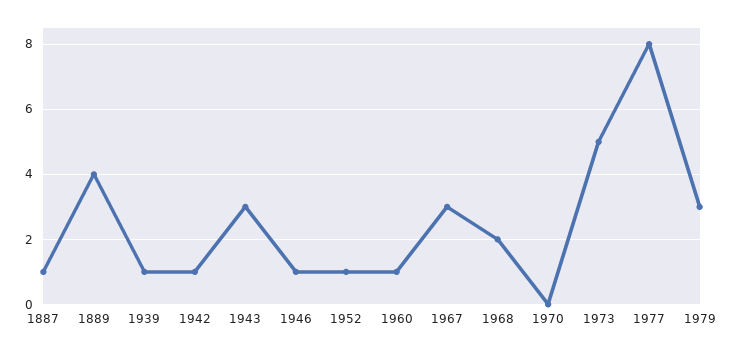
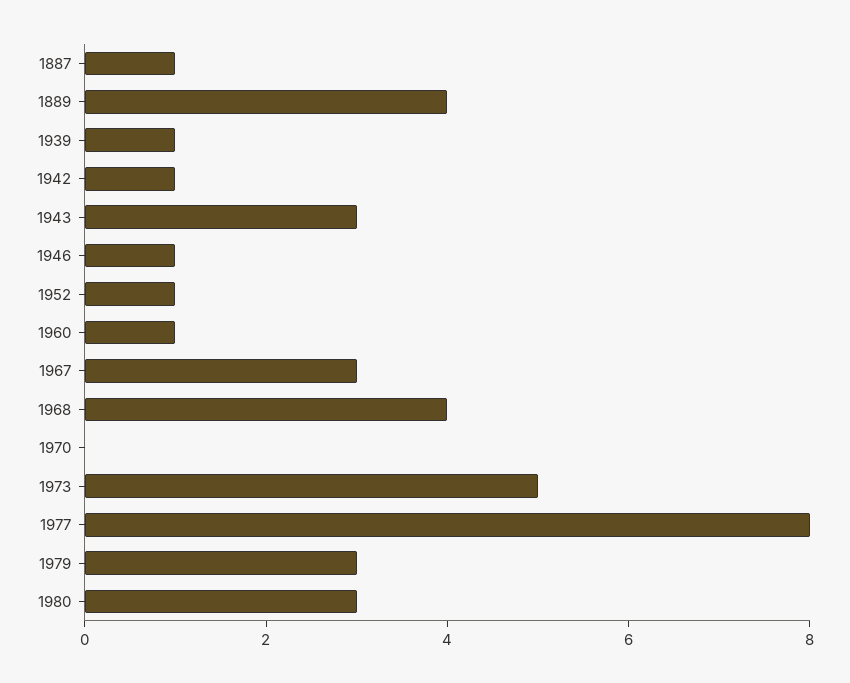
1968: 2 -> 4
1980: none -> 3

